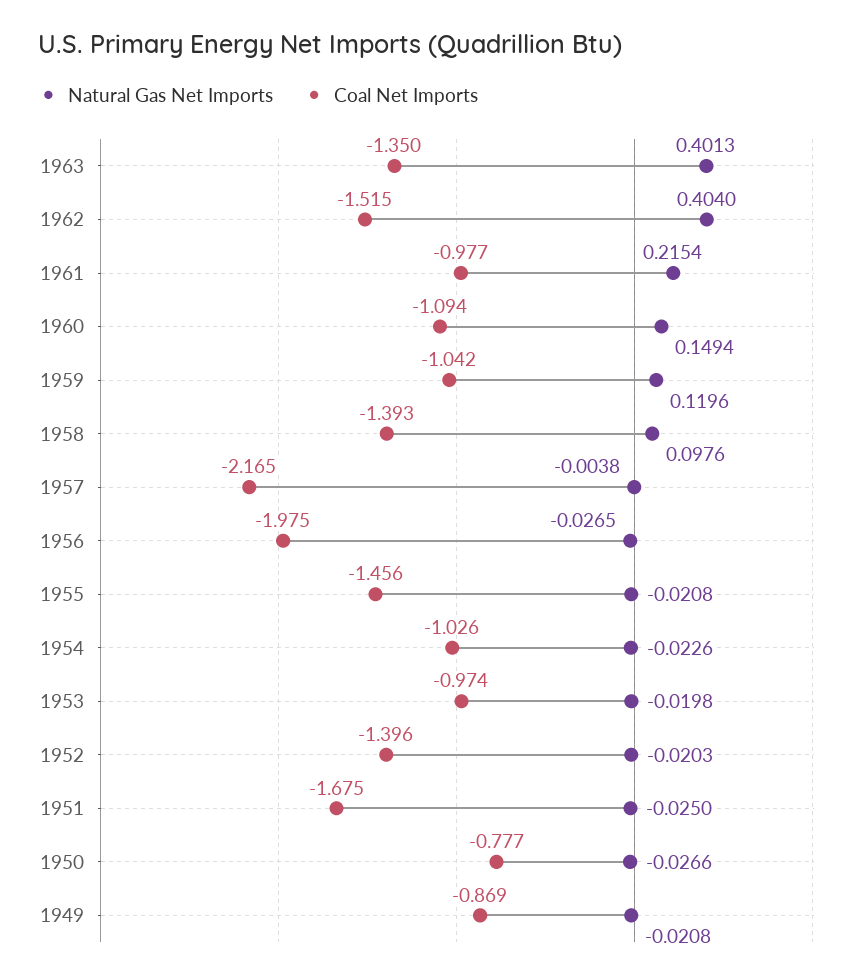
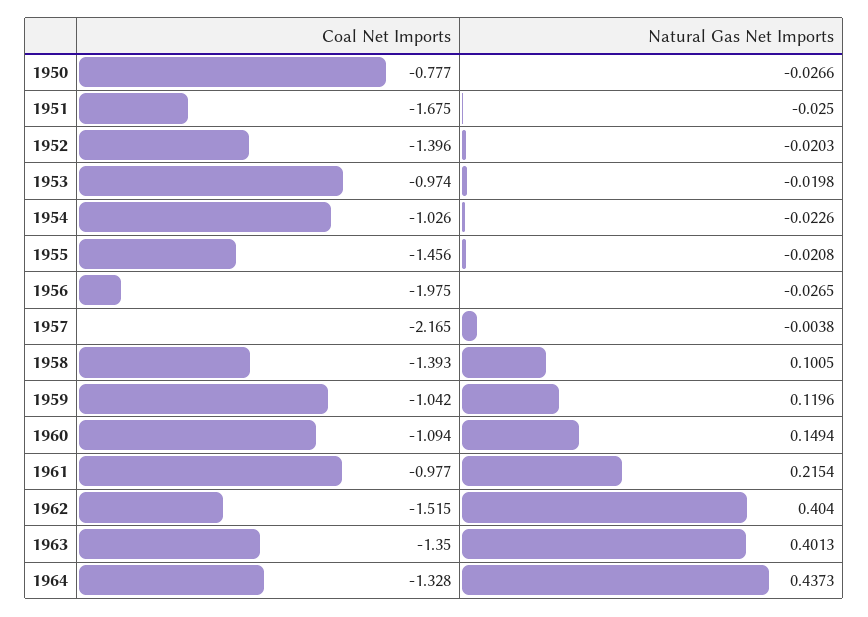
Natural Gas Net Imports, 1958: 0.0976 -> 0.1005
Natural Gas Net Imports, 1949: -0.0208 -> none
Coal Net Imports, 1949: -0.869 -> none
Coal Net Imports, 1964: none -> -1.328
Natural Gas Net Imports, 1964: none -> 0.4373

